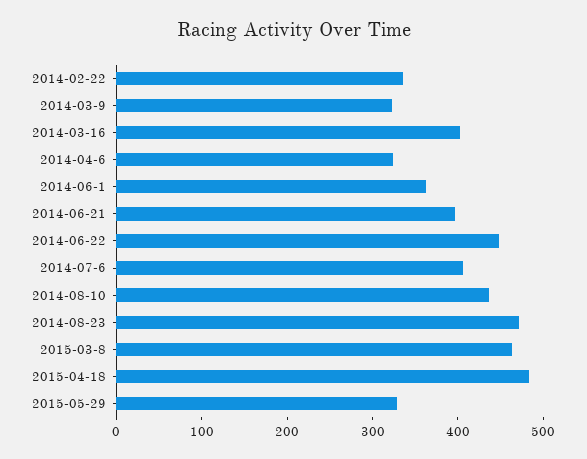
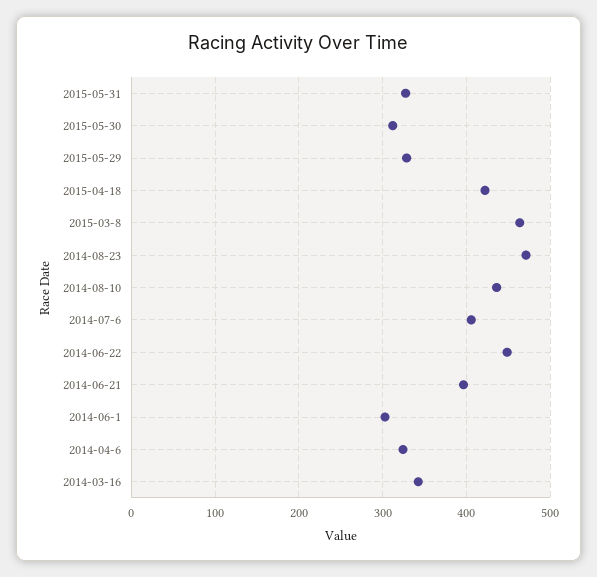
2014-02-22: 340 -> none
2014-03-9: 320 -> none
2014-03-16: 400 -> 340
2014-06-1: 360 -> 300
2015-04-18: 480 -> 420
2015-05-31: none -> 330
2015-05-30: none -> 310

